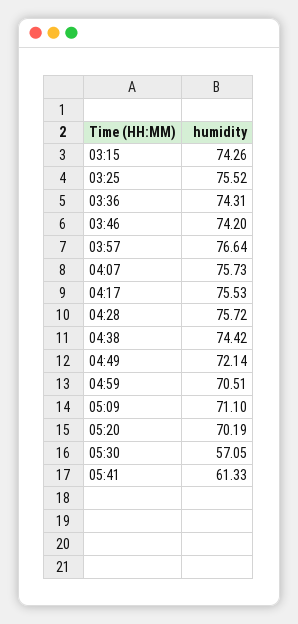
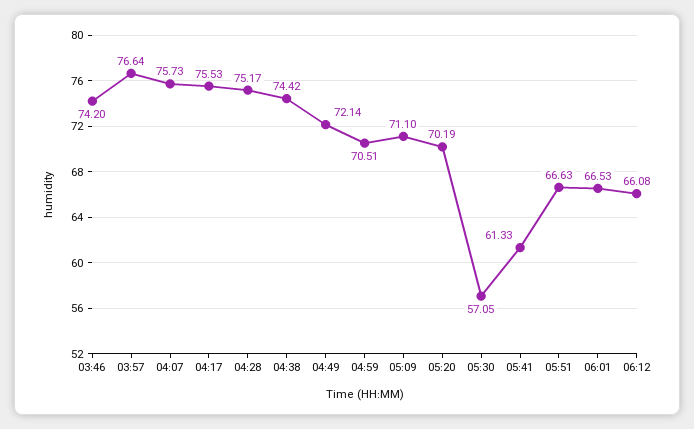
03:15: 74.26 -> none
03:25: 75.52 -> none
03:36: 74.31 -> none
04:28: 75.72 -> 75.17
05:51: none -> 66.63
06:01: none -> 66.53
06:12: none -> 66.08

